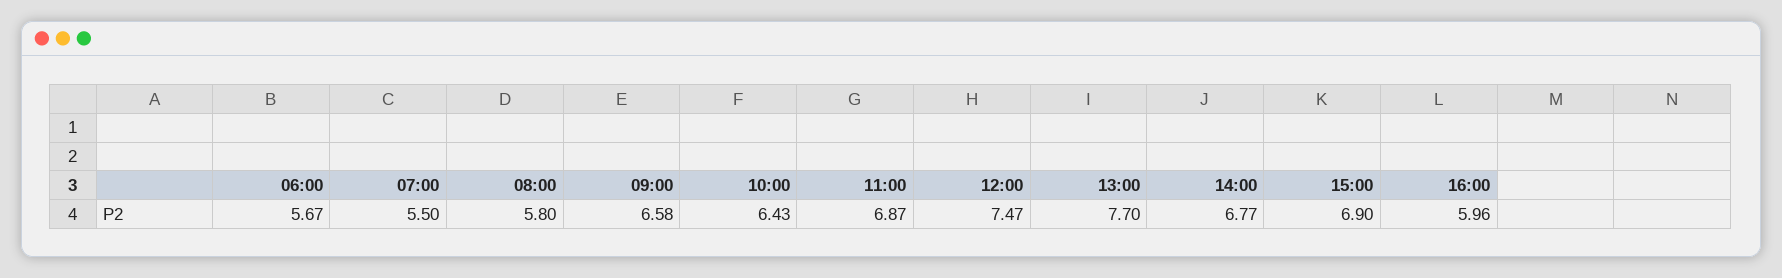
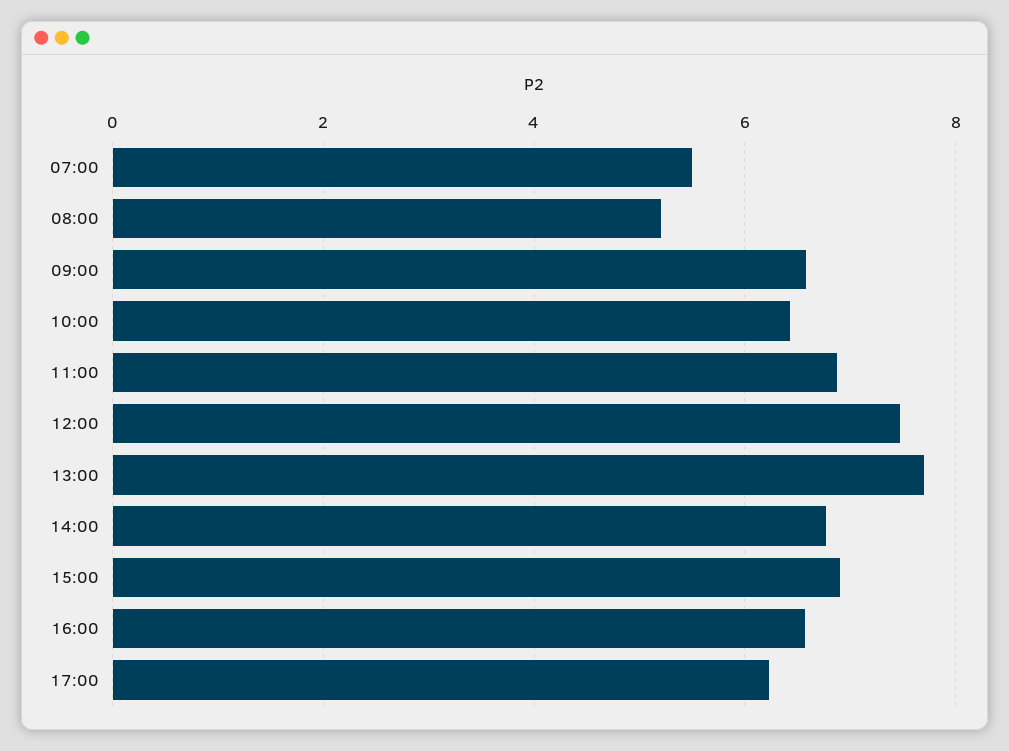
06:00: 5.67 -> none
08:00: 5.8 -> 5.2
16:00: 5.96 -> 6.6
17:00: none -> 6.2

